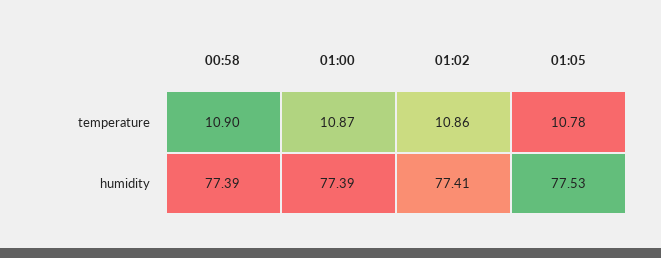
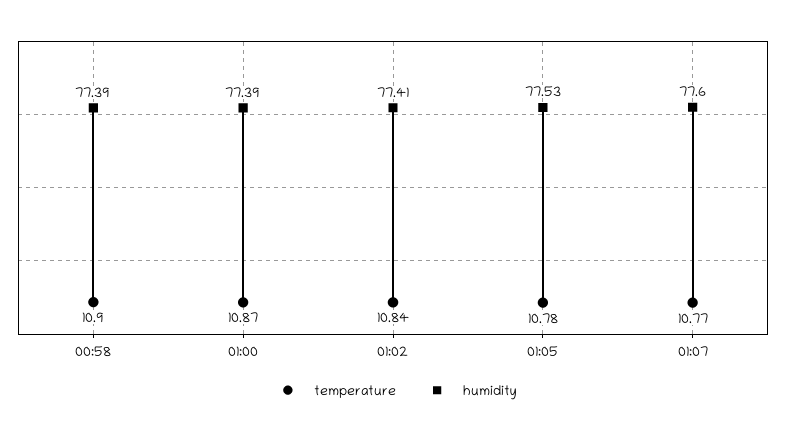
temperature, 01:02: 10.86 -> 10.84
temperature, 01:07: none -> 10.77
humidity, 01:07: none -> 77.6

